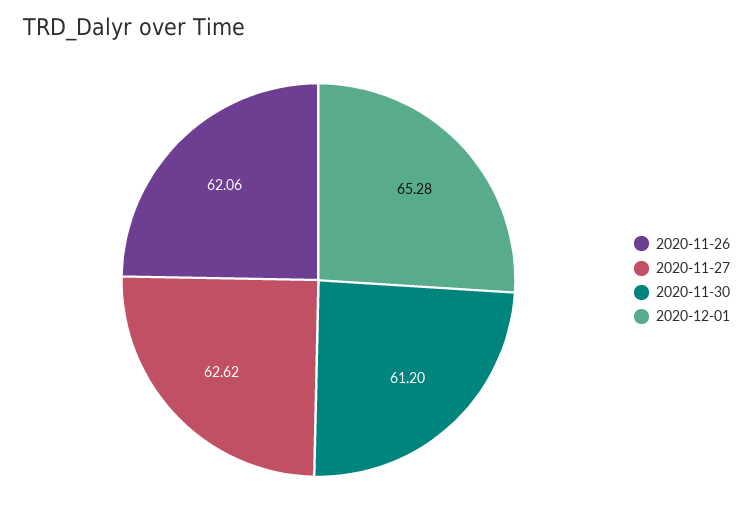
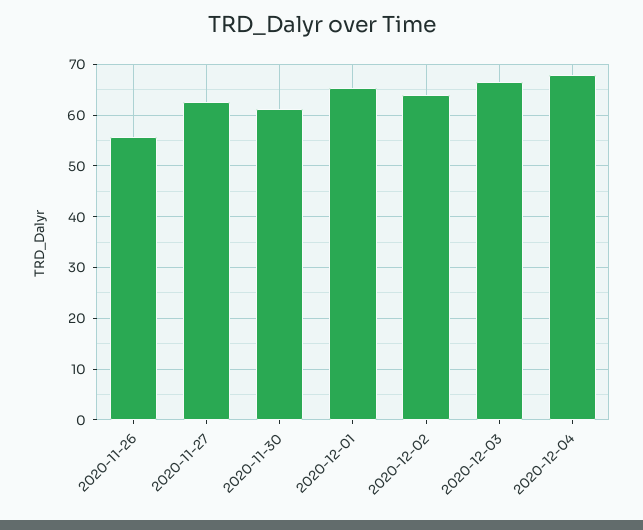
2020-11-26: 62.06 -> 56
2020-12-02: none -> 64
2020-12-03: none -> 66
2020-12-04: none -> 68

